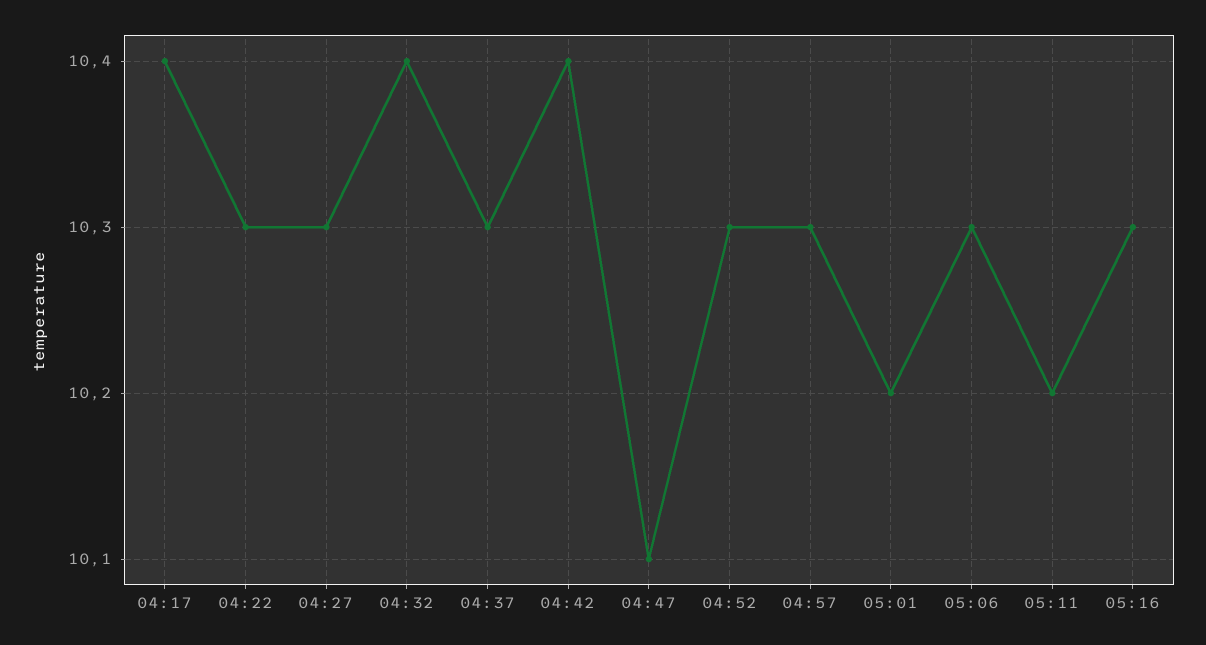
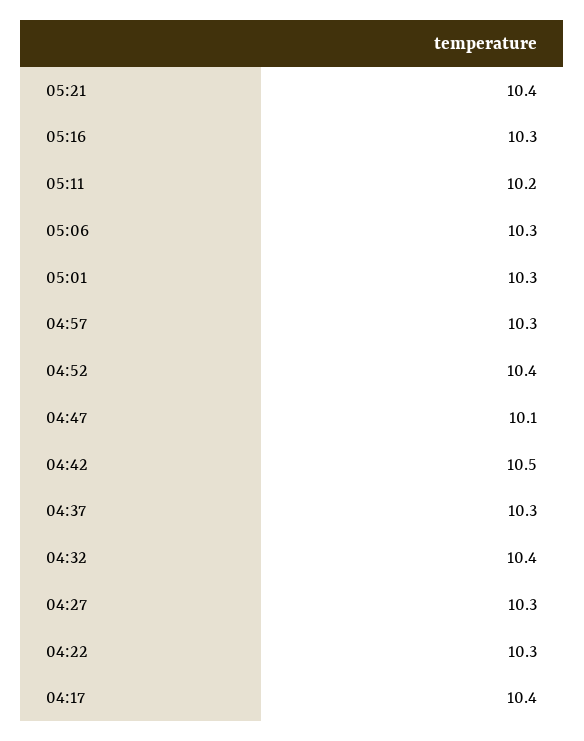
04:42: 10.4 -> 10.5
04:52: 10.3 -> 10.4
05:01: 10.2 -> 10.3
05:21: none -> 10.4

